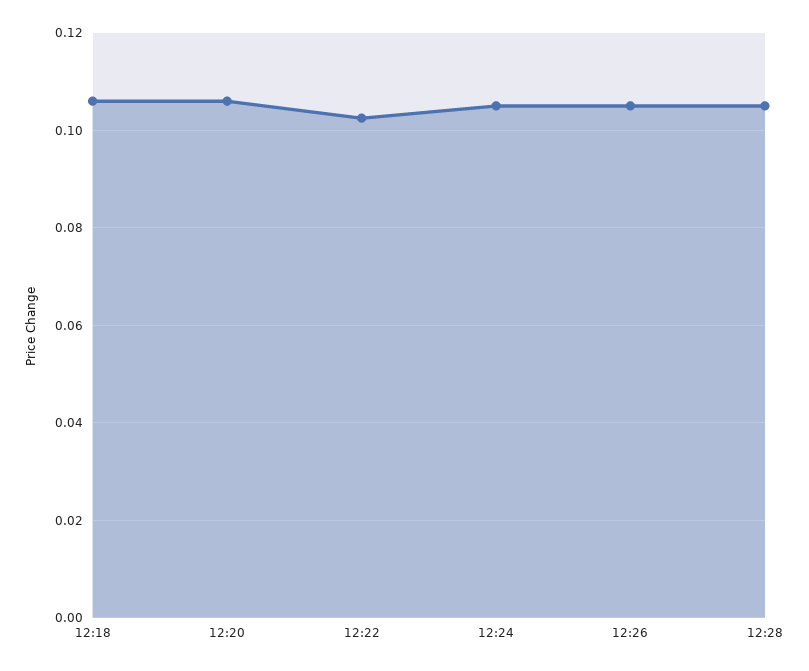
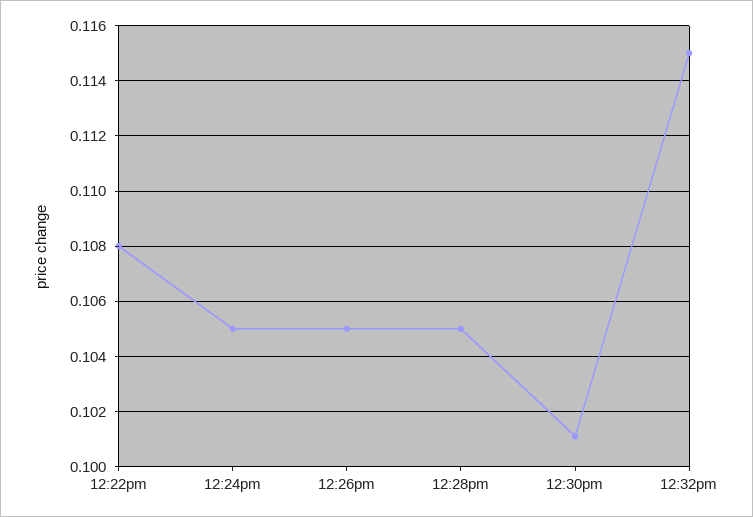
12:18: 0.106 -> none
12:20: 0.106 -> none
12:22: 0.102 -> 0.108
12:30pm: none -> 0.101
12:32pm: none -> 0.115

